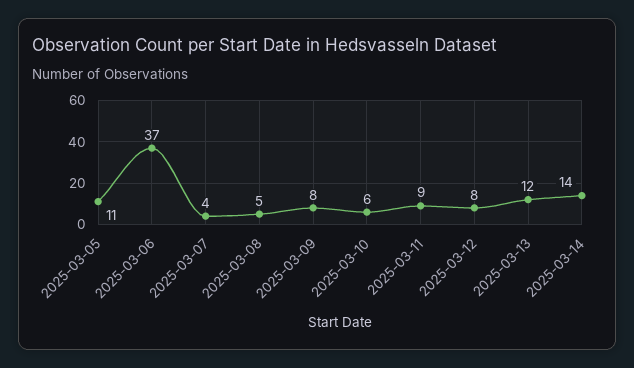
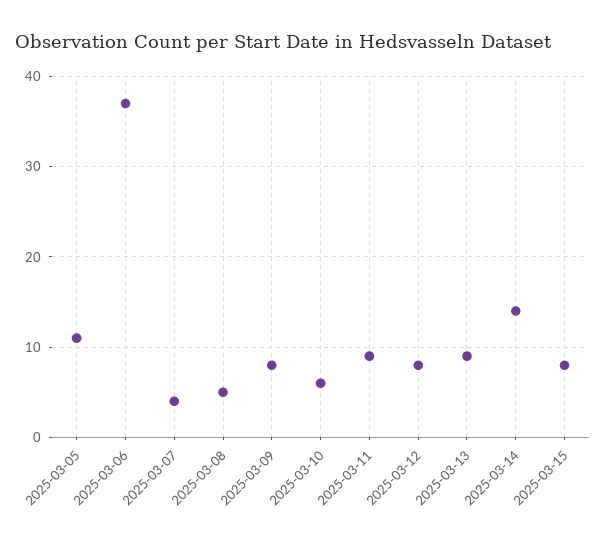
2025-03-13: 12 -> 9
2025-03-15: none -> 8

